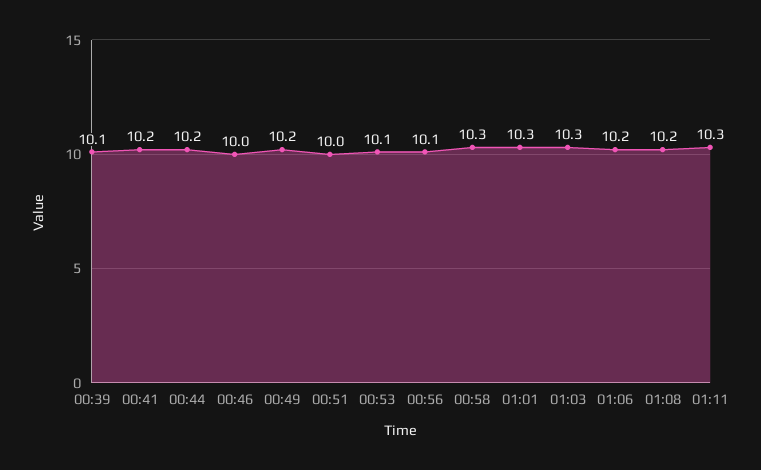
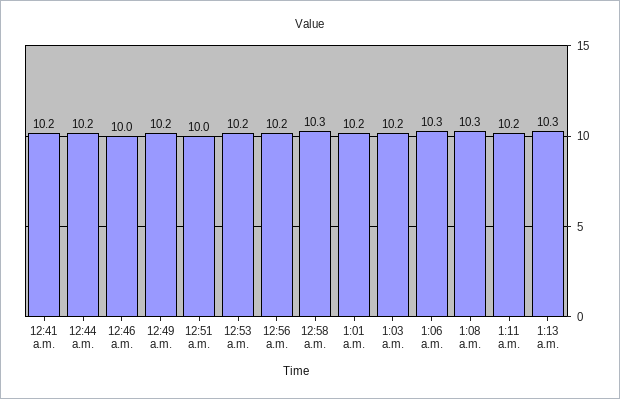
00:39: 10.1 -> none
00:53: 10.1 -> 10.2
00:56: 10.1 -> 10.2
01:01: 10.3 -> 10.2
01:03: 10.3 -> 10.2
01:06: 10.2 -> 10.3
01:08: 10.2 -> 10.3
01:11: 10.3 -> 10.2
1:13 a.m.: none -> 10.3

